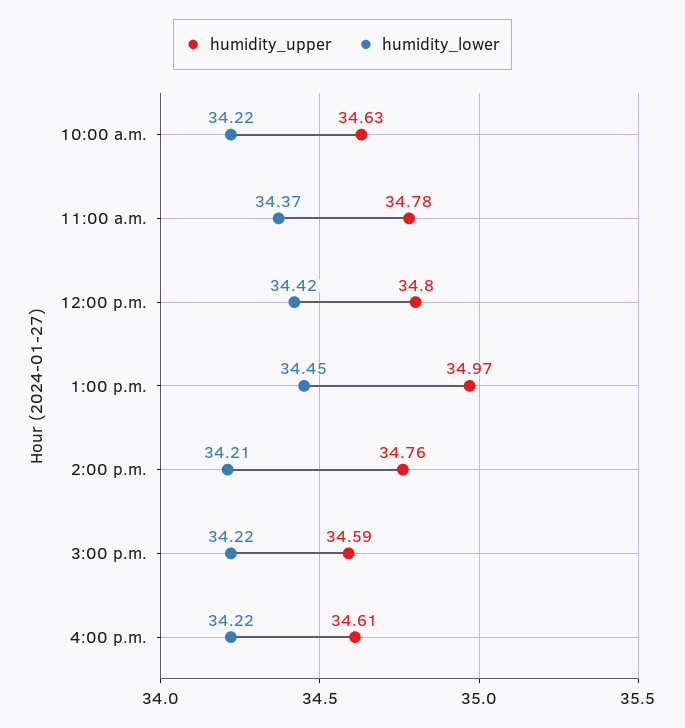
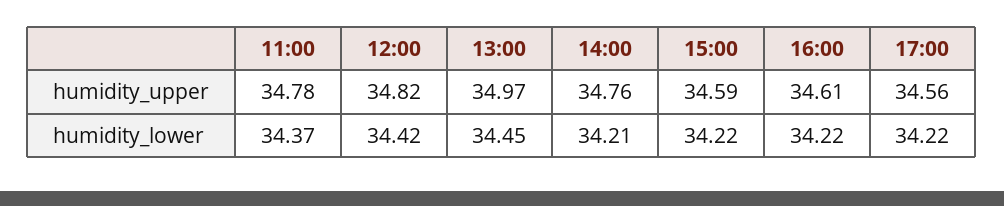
humidity_upper, 10:00 a.m.: 34.63 -> none
humidity_lower, 10:00 a.m.: 34.22 -> none
humidity_upper, 12:00 p.m.: 34.8 -> 34.82
humidity_upper, 17:00: none -> 34.56
humidity_lower, 17:00: none -> 34.22

